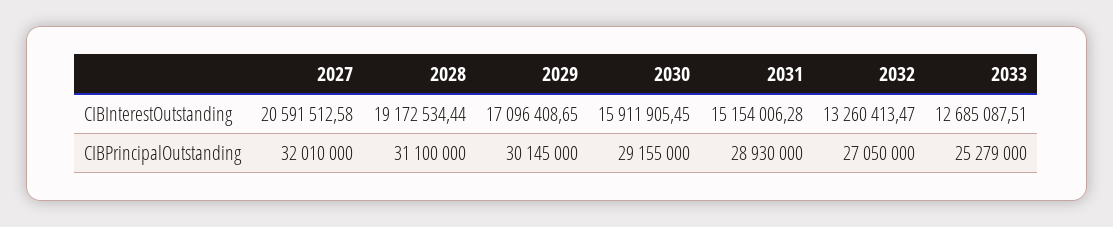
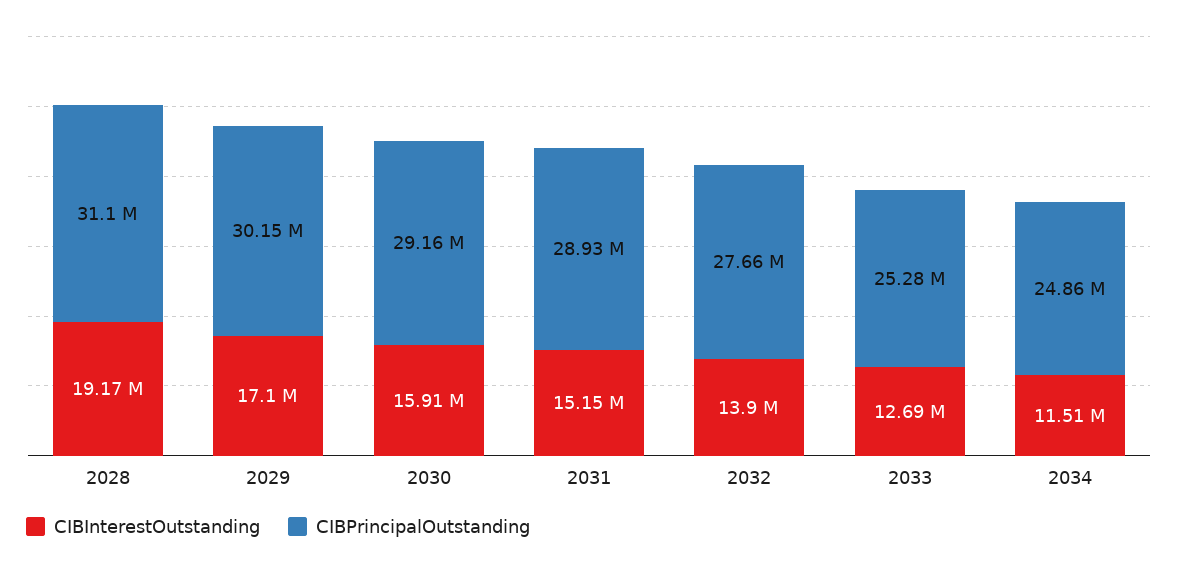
CIBInterestOutstanding, 2027: 20591512.58 -> none
CIBInterestOutstanding, 2032: 13260413.47 -> 13900000
CIBPrincipalOutstanding, 2027: 32010000 -> none
CIBPrincipalOutstanding, 2032: 27050000 -> 27660000
CIBInterestOutstanding, 2034: none -> 11510000
CIBPrincipalOutstanding, 2034: none -> 24860000

